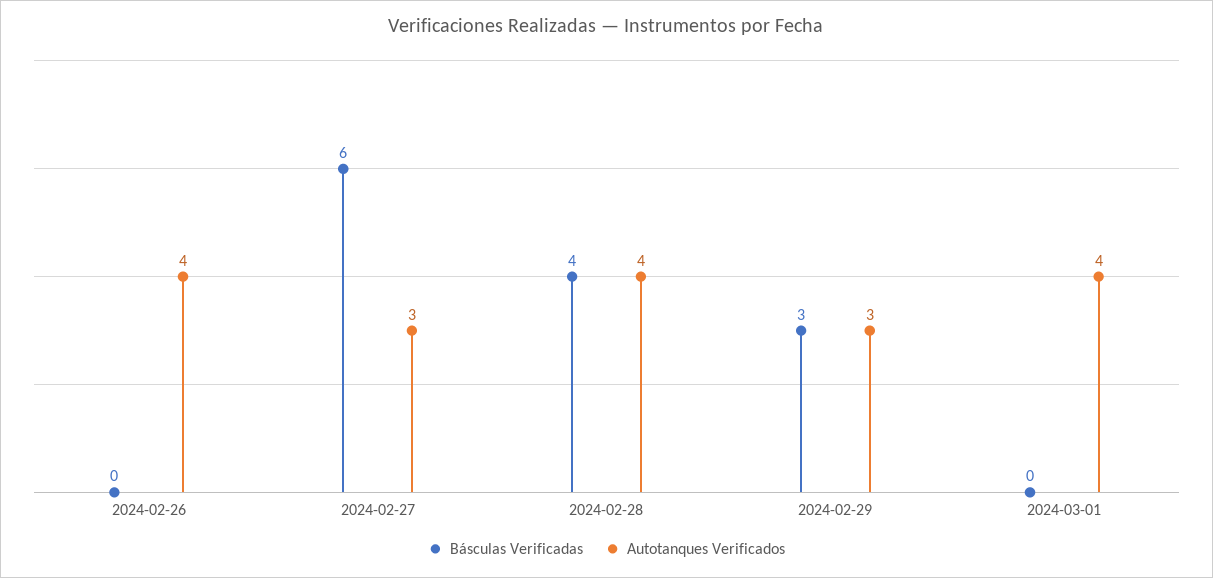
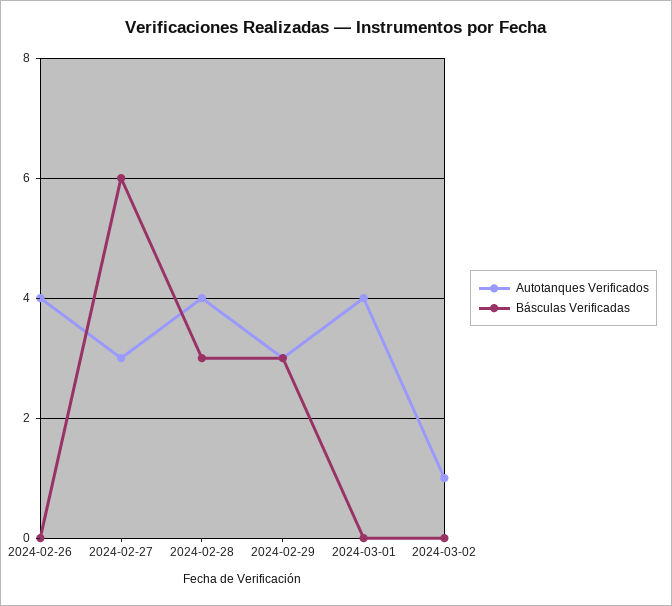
Básculas Verificadas, 2024-02-28: 4 -> 3
Autotanques Verificados, 2024-03-02: none -> 1
Básculas Verificadas, 2024-03-02: none -> 0

